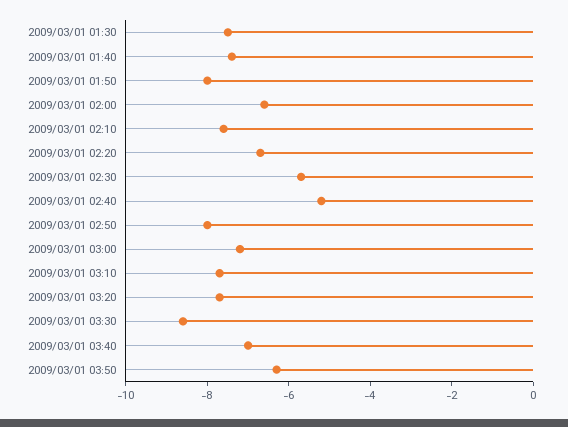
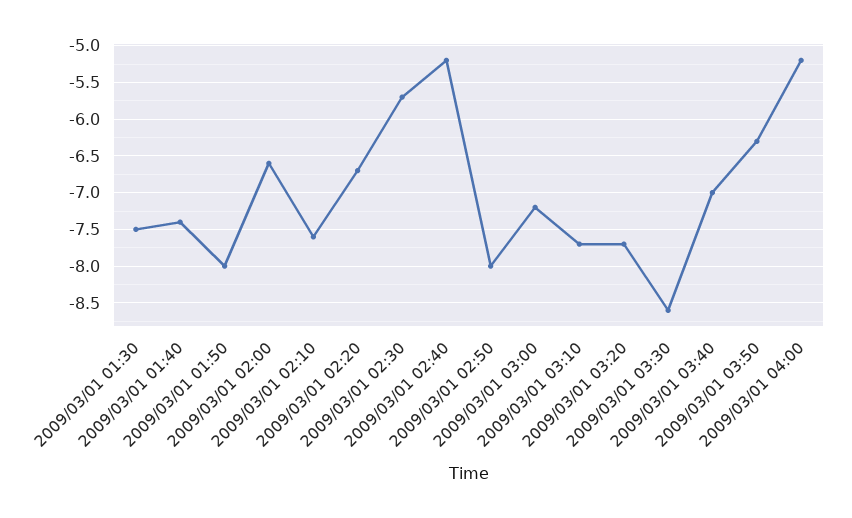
2009/03/01 04:00: none -> -5.2

